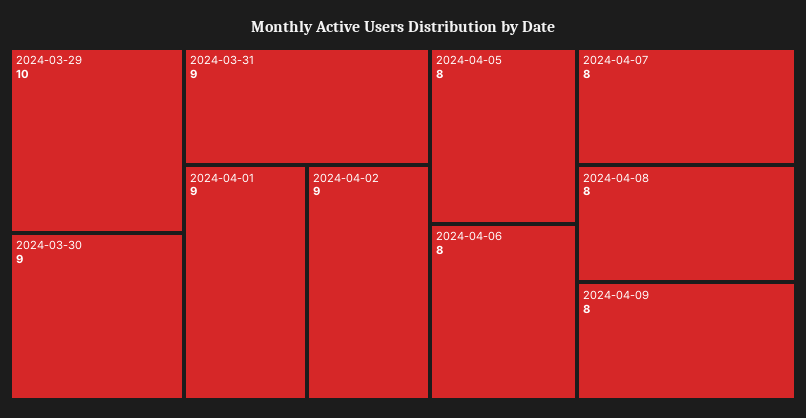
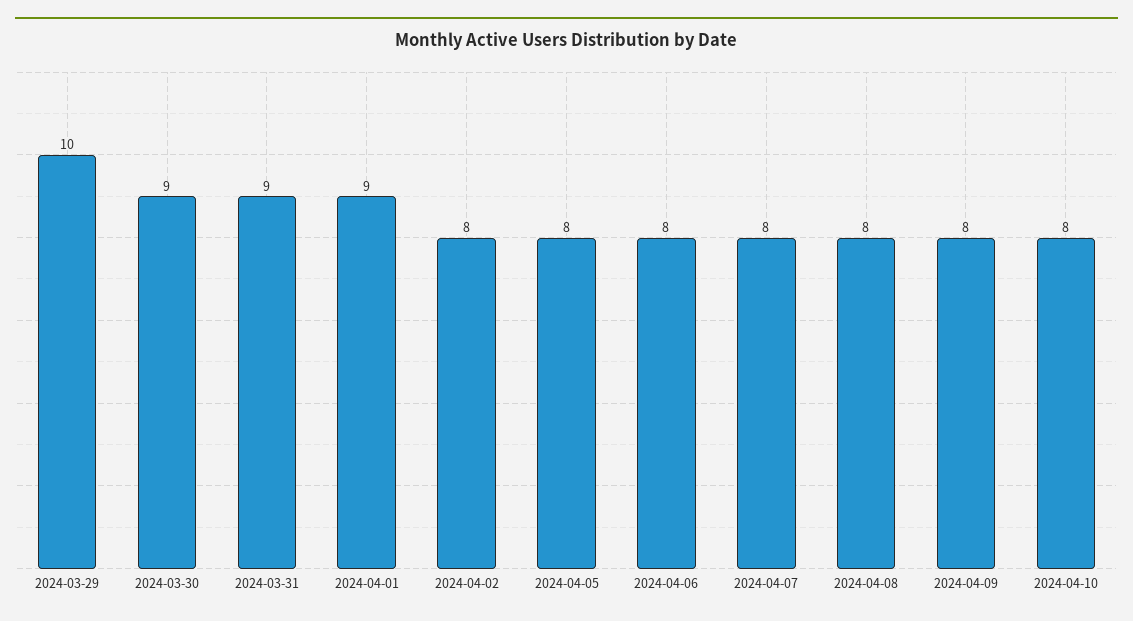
2024-04-02: 9 -> 8
2024-04-10: none -> 8

